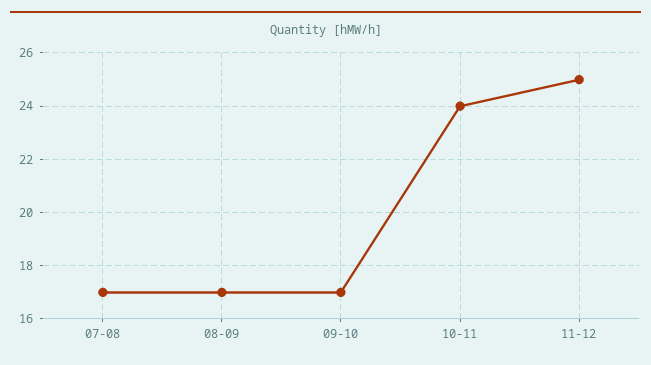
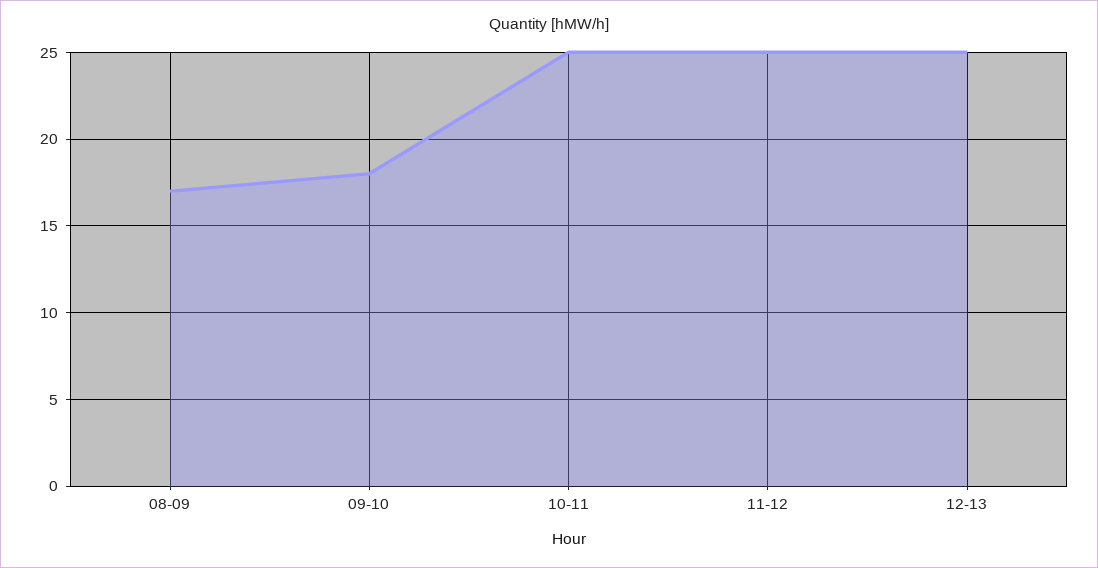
07-08: 17 -> none
09-10: 17 -> 18
10-11: 24 -> 25
12-13: none -> 25

